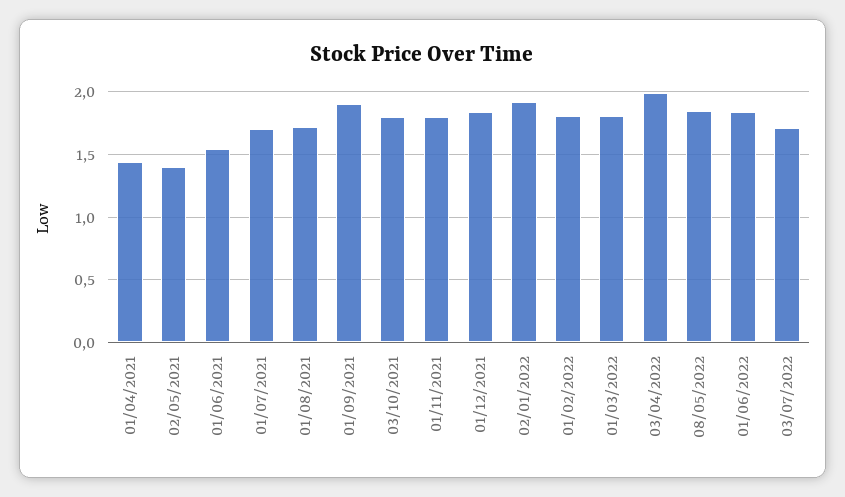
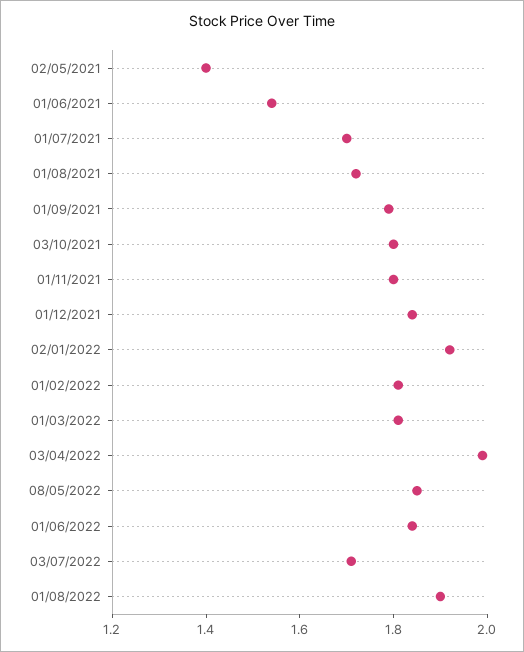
01/04/2021: 1.45 -> none
01/09/2021: 1.9 -> 1.8
01/08/2022: none -> 1.9

